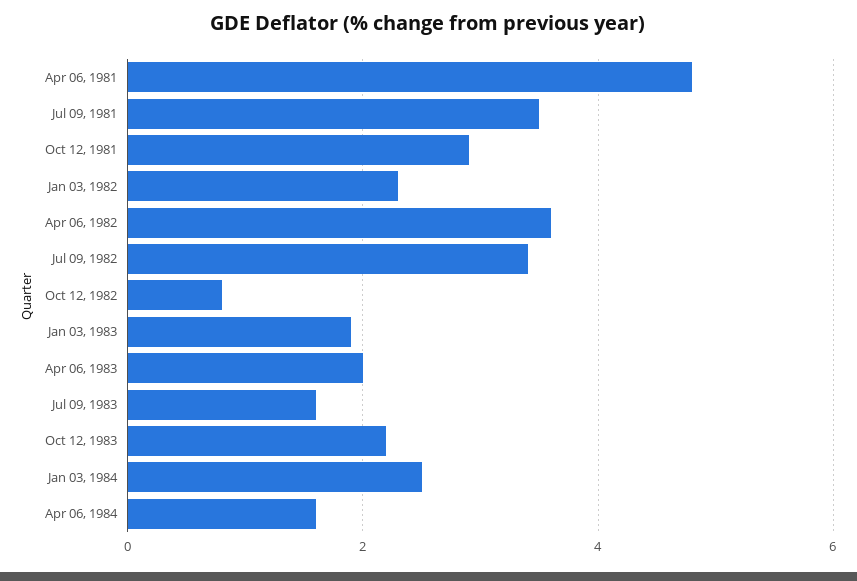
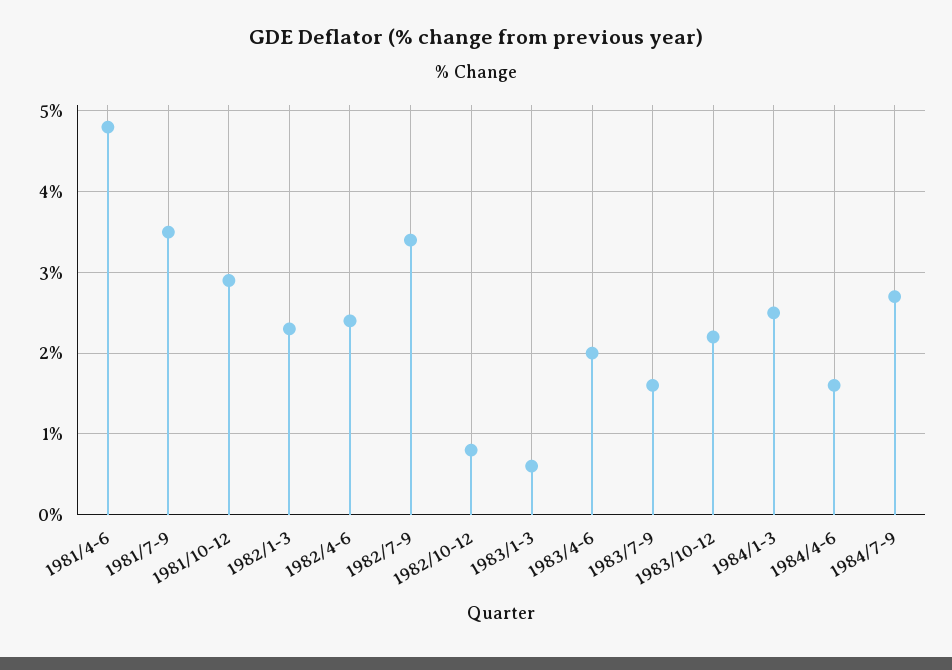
Apr 06, 1982: 3.5 -> 2.4
Jan 03, 1983: 2 -> 0.6
1984/7-9: none -> 2.7

